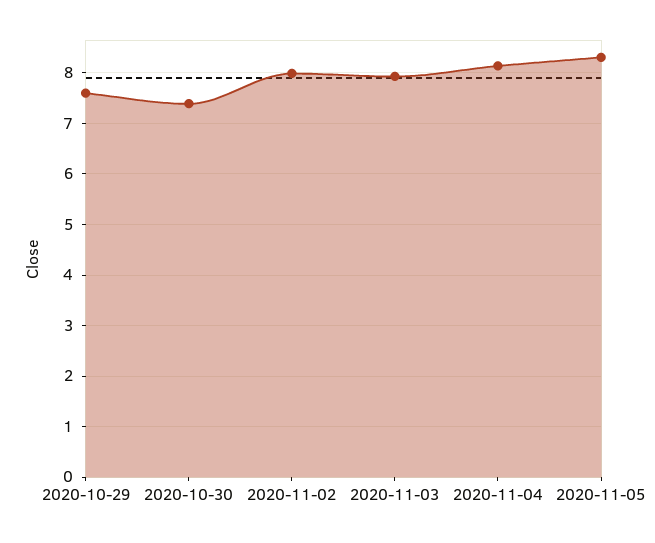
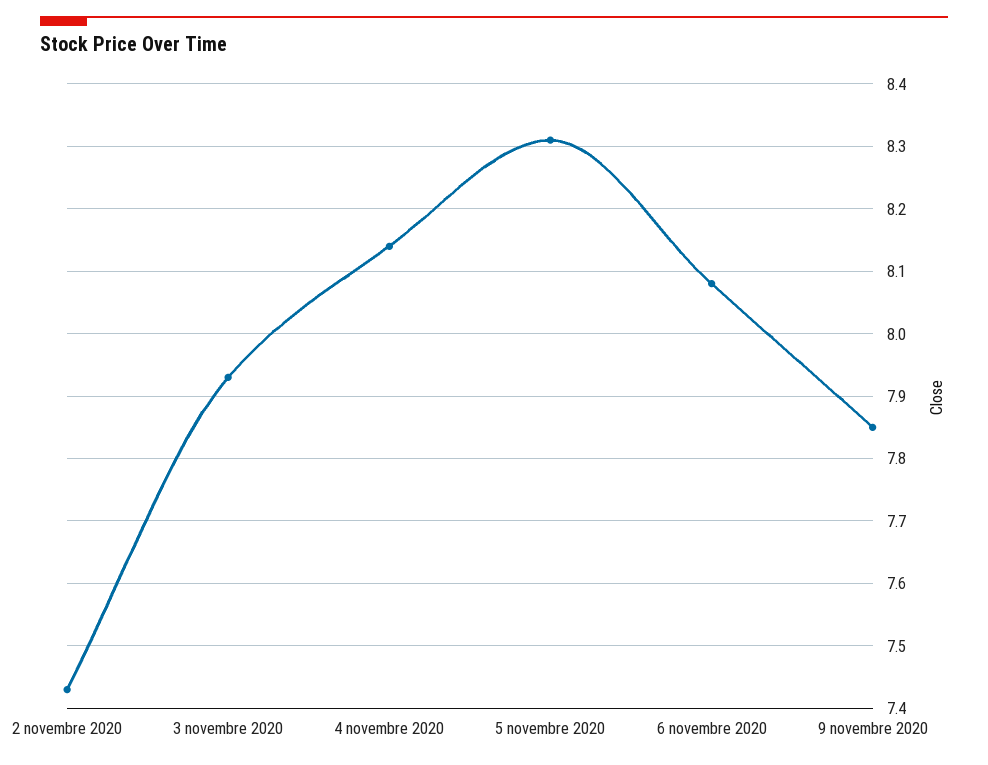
2020-10-29: 7.6 -> none
2020-10-30: 7.4 -> none
2020-11-02: 8 -> 7.43
6 novembre 2020: none -> 8.08
9 novembre 2020: none -> 7.85

